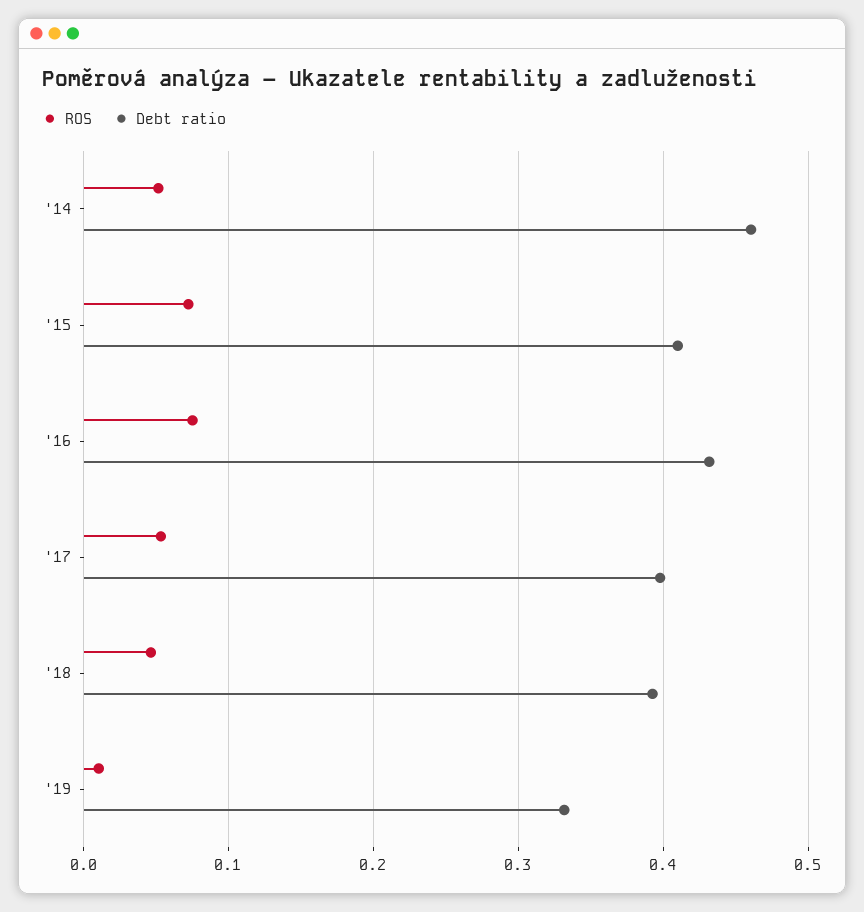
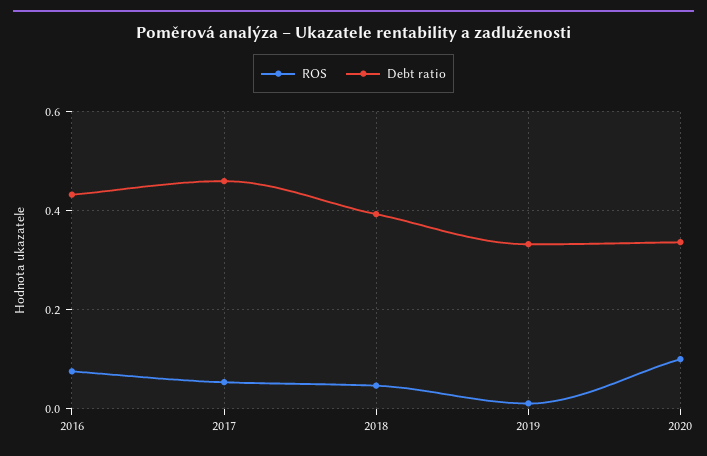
ROS, '14: 0.05 -> none
Debt ratio, '14: 0.46 -> none
ROS, '15: 0.07 -> none
Debt ratio, '15: 0.41 -> none
Debt ratio, '17: 0.4 -> 0.46
ROS, 2020: none -> 0.1
Debt ratio, 2020: none -> 0.34

